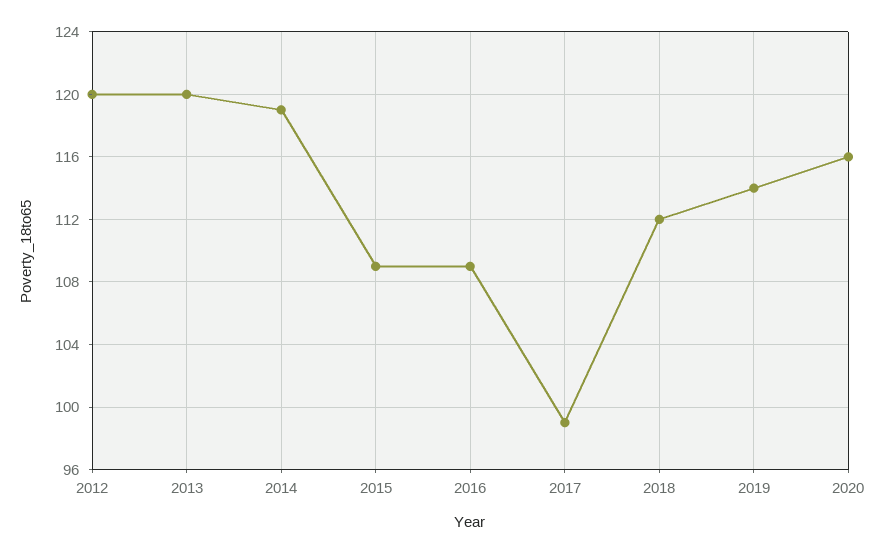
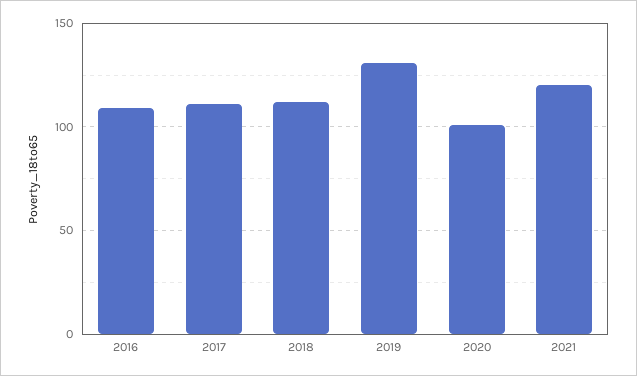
2012: 120 -> none
2013: 120 -> none
2014: 119 -> none
2015: 109 -> none
2017: 99 -> 110
2019: 114 -> 130
2020: 116 -> 100
2021: none -> 120

